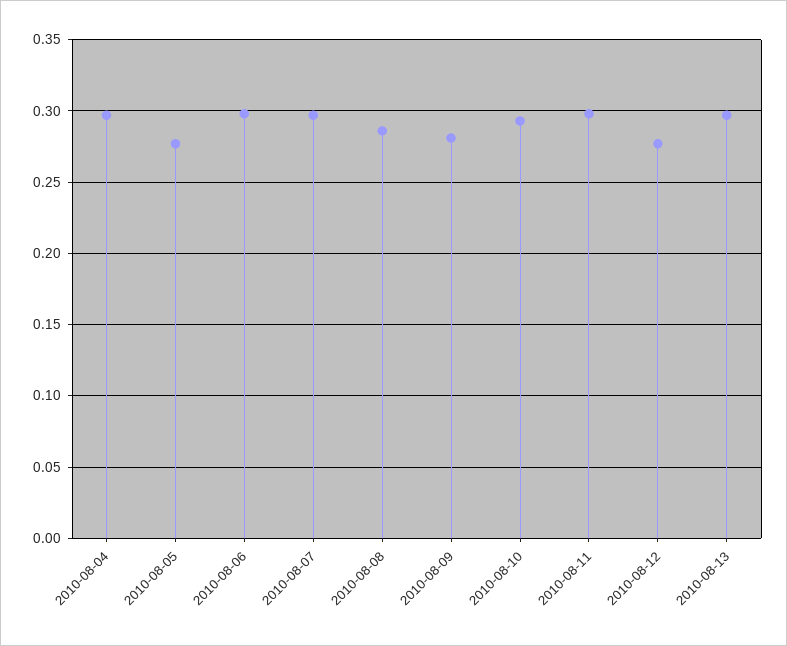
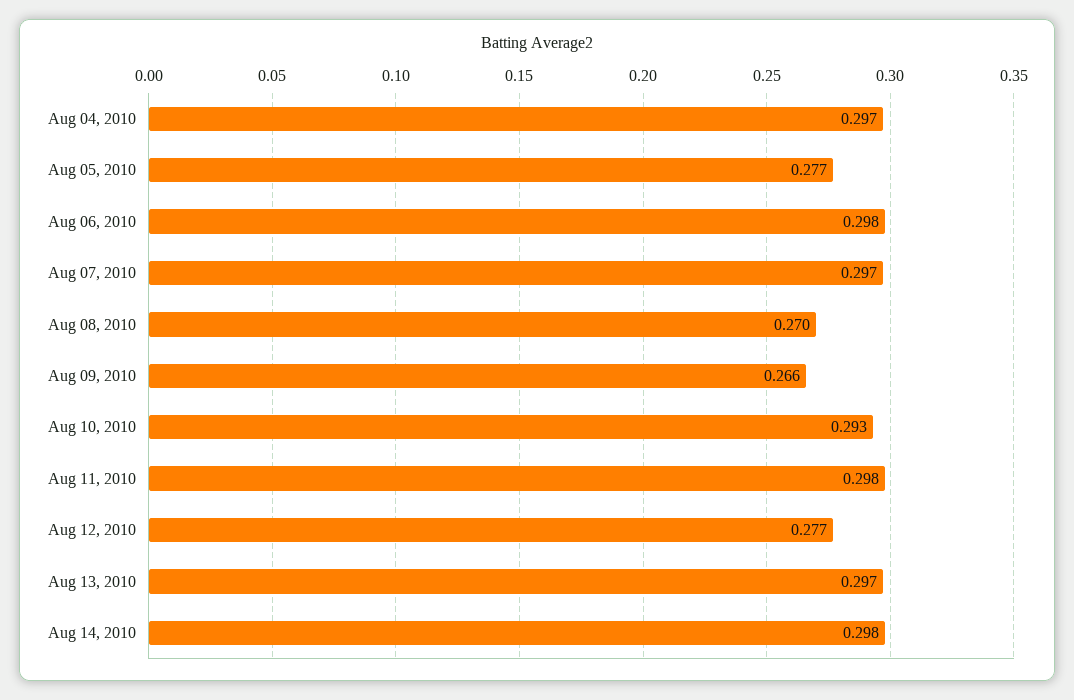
2010-08-08: 0.285 -> 0.27
2010-08-09: 0.28 -> 0.266
Aug 14, 2010: none -> 0.298

